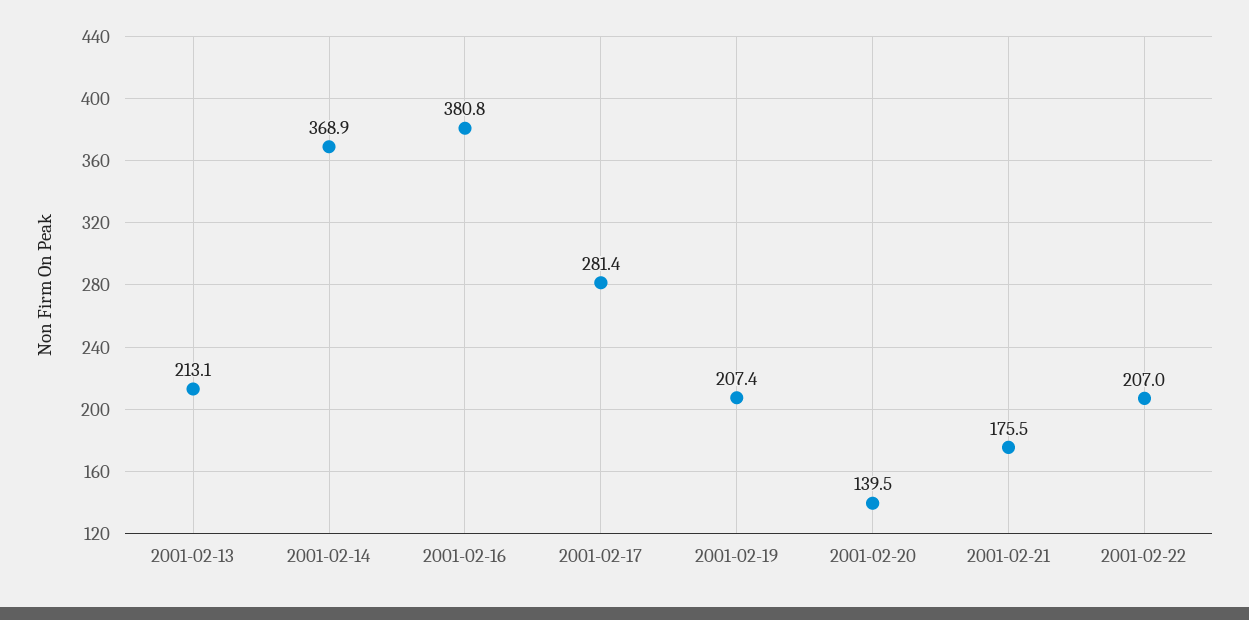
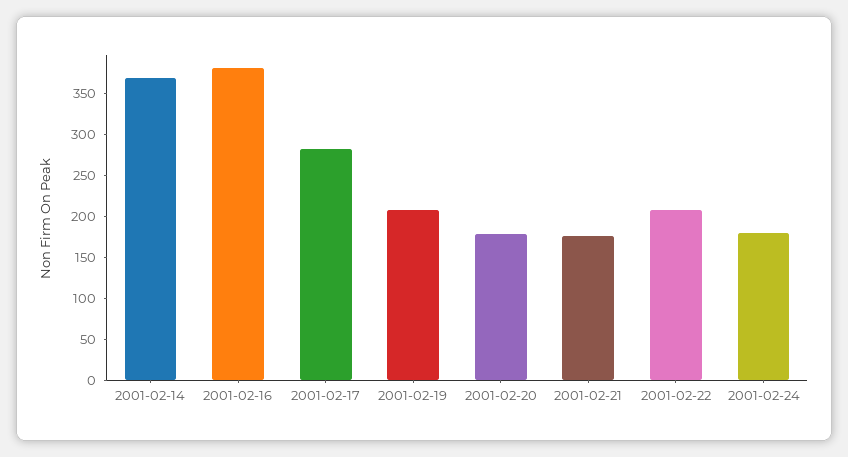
2001-02-13: 213.1 -> none
2001-02-20: 139.5 -> 180
2001-02-24: none -> 180

